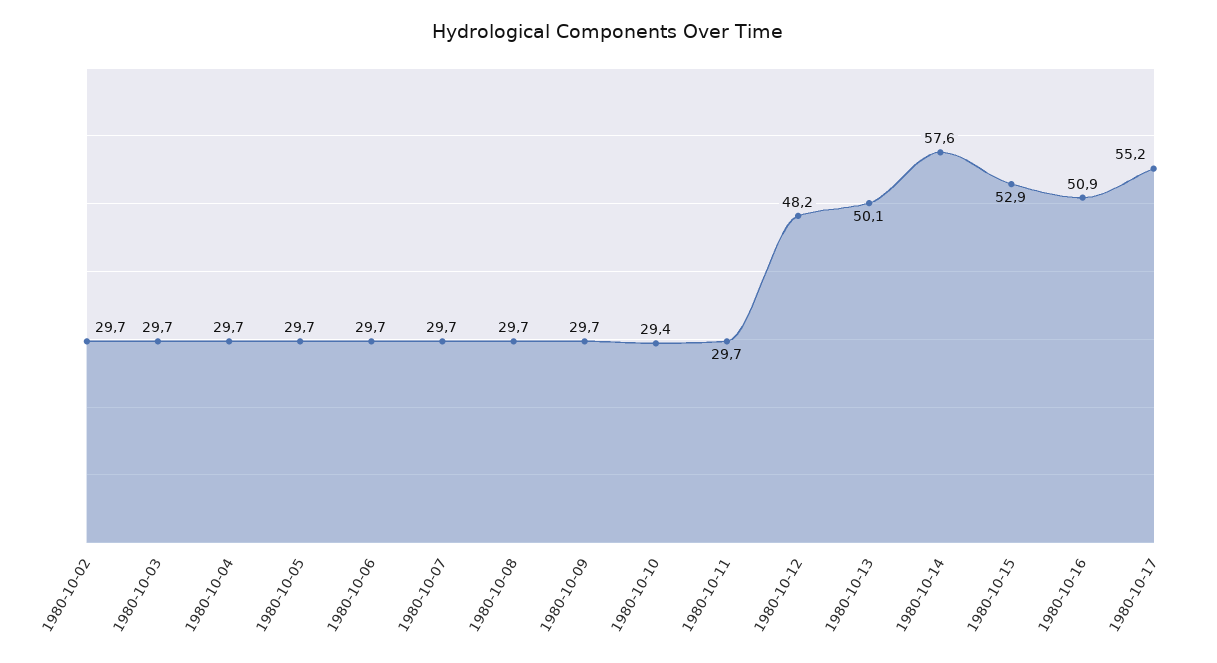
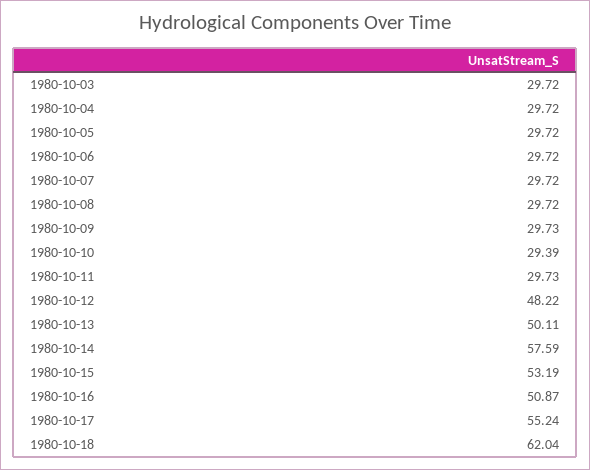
1980-10-02: 29.7 -> none
1980-10-15: 52.9 -> 53.19
1980-10-18: none -> 62.04

